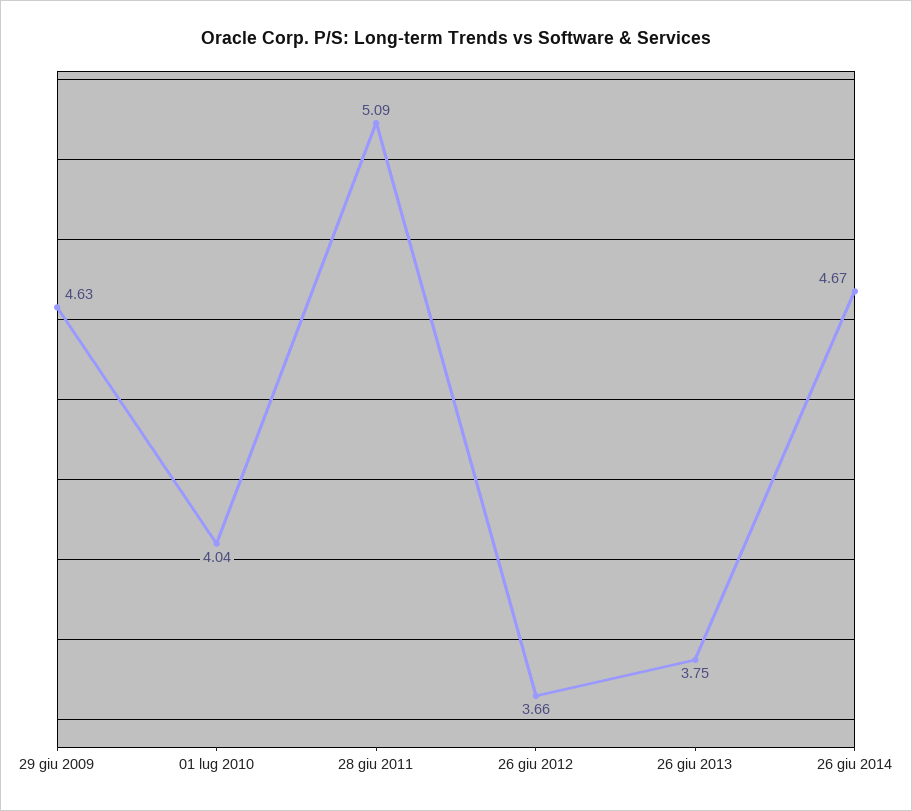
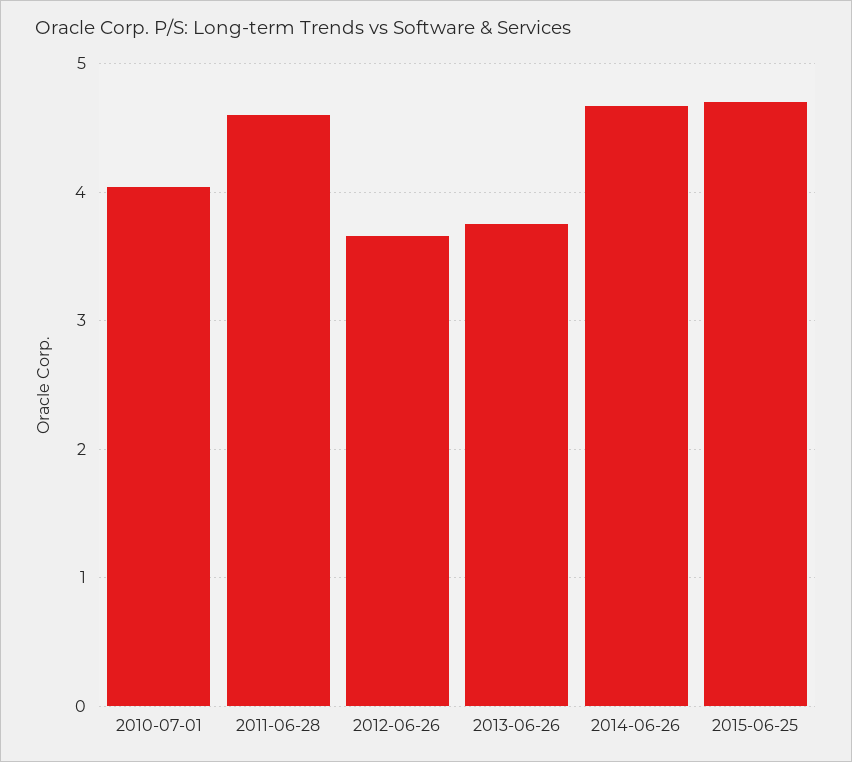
29 giu 2009: 4.63 -> none
28 giu 2011: 5.09 -> 4.6
2015-06-25: none -> 4.7

